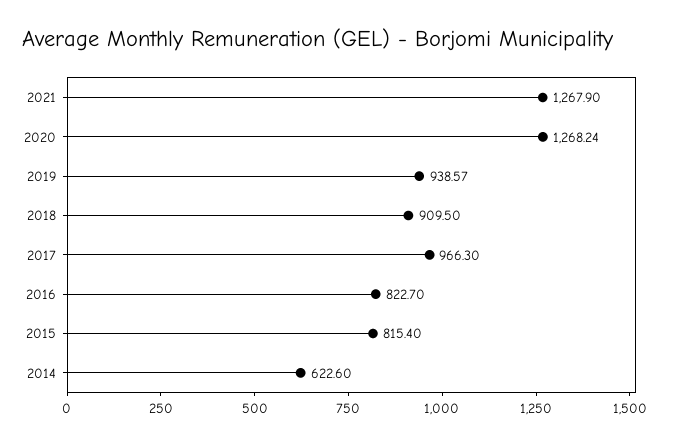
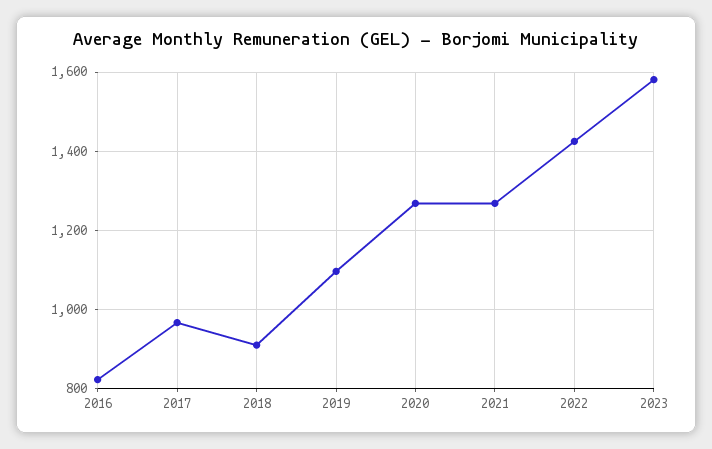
2019: 938.57 -> 1100
2015: 815.4 -> none
2014: 622.6 -> none
2022: none -> 1420
2023: none -> 1580

